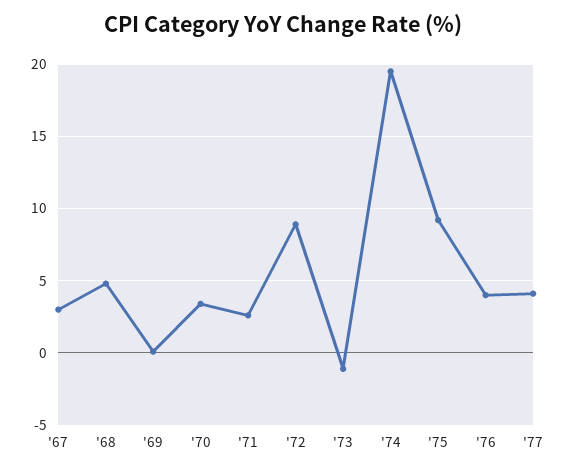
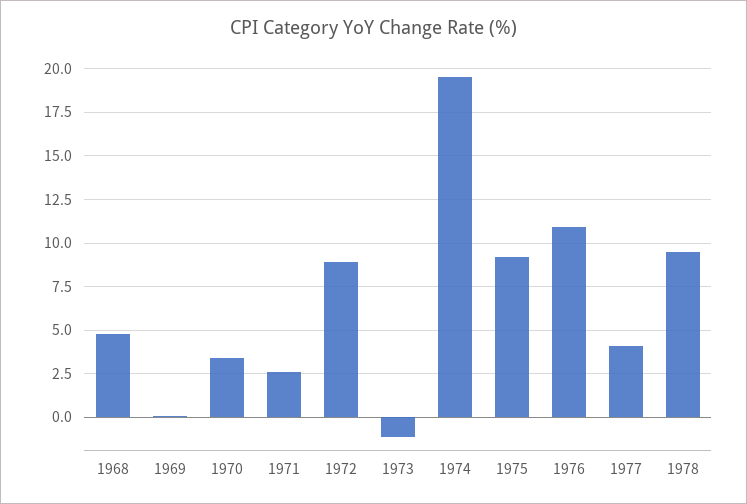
'67: 3 -> none
'76: 4 -> 11
1978: none -> 9.5

